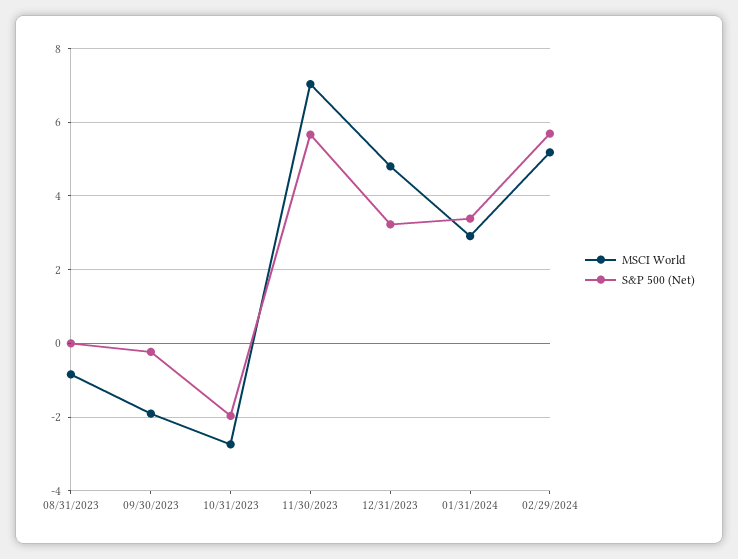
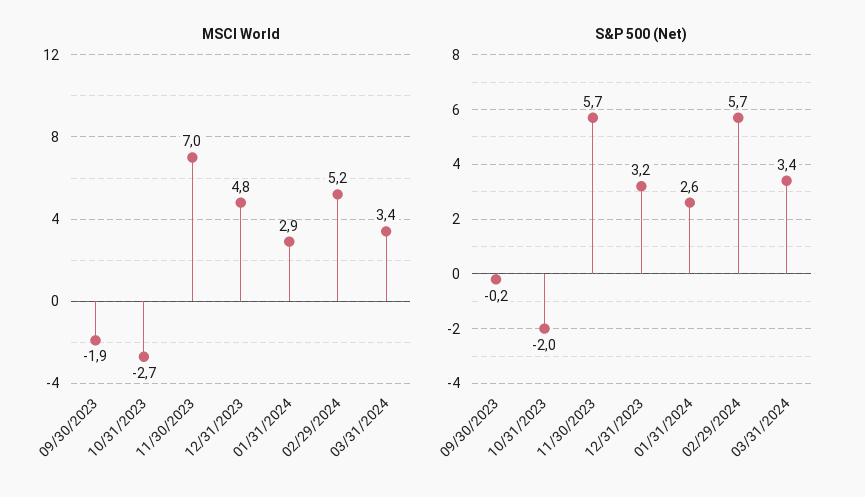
MSCI World, 08/31/2023: -0.8 -> none
S&P 500 (Net), 08/31/2023: 0 -> none
S&P 500 (Net), 01/31/2024: 3.4 -> 2.6
MSCI World, 03/31/2024: none -> 3.4
S&P 500 (Net), 03/31/2024: none -> 3.4

